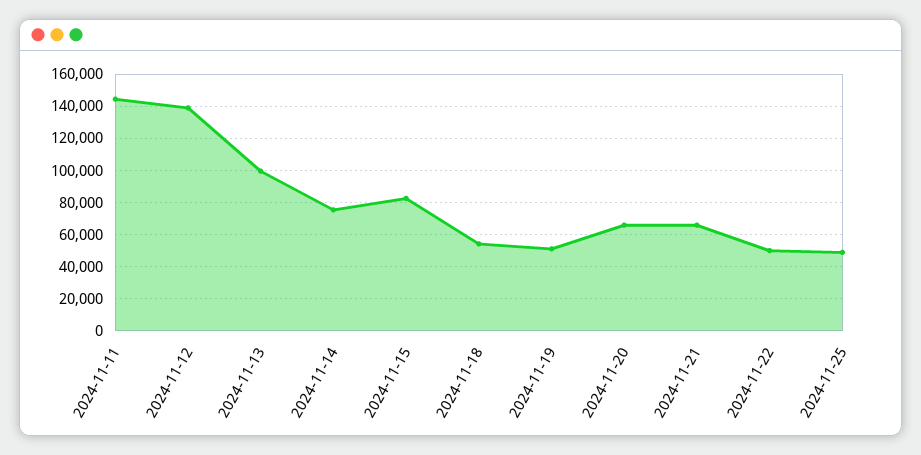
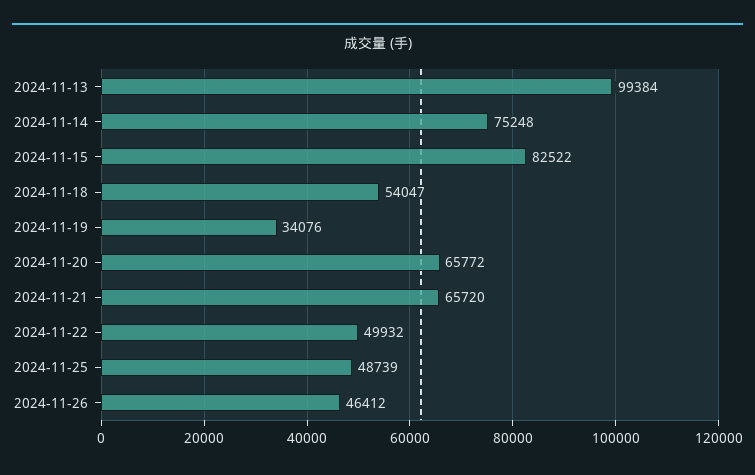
2024-11-11: 145000 -> none
2024-11-12: 140000 -> none
2024-11-19: 50000 -> 34076
2024-11-26: none -> 46412

